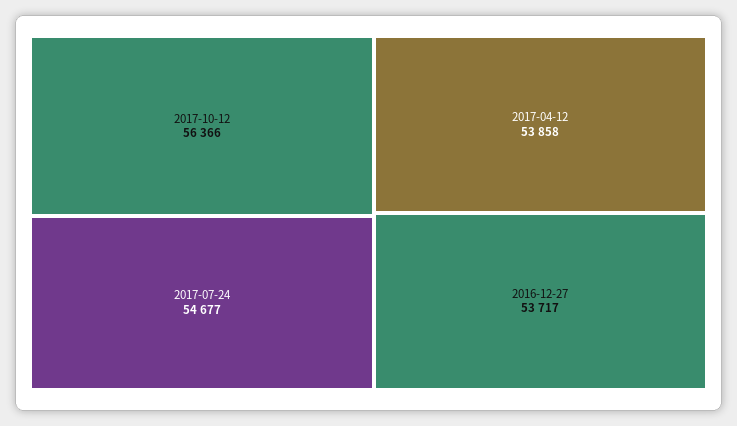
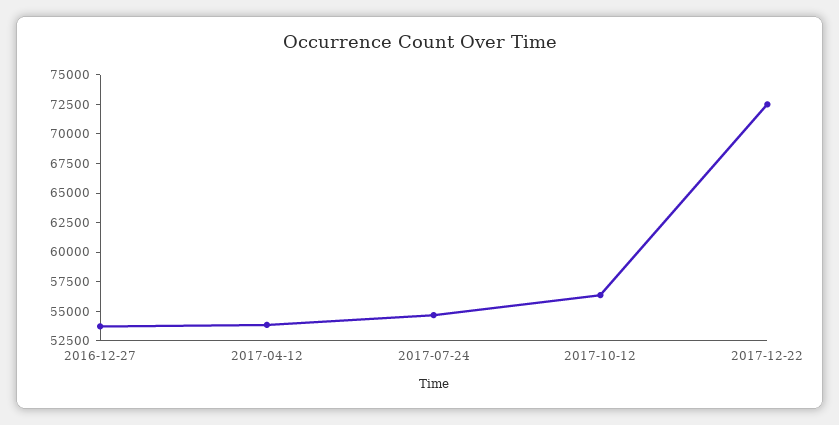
2017-12-22: none -> 72500

